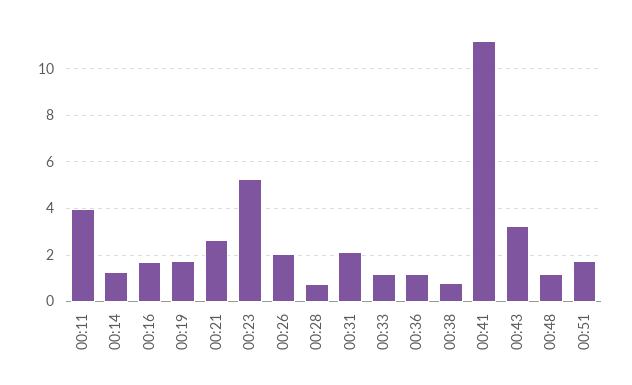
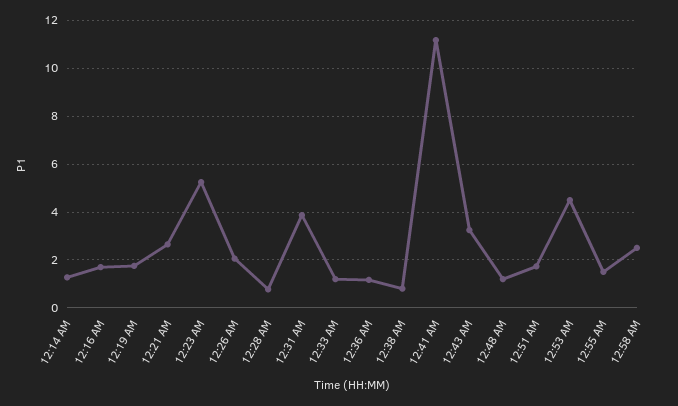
00:11: 4 -> none
00:31: 2 -> 4
12:53 AM: none -> 4.5
12:55 AM: none -> 1.5
12:58 AM: none -> 2.5

